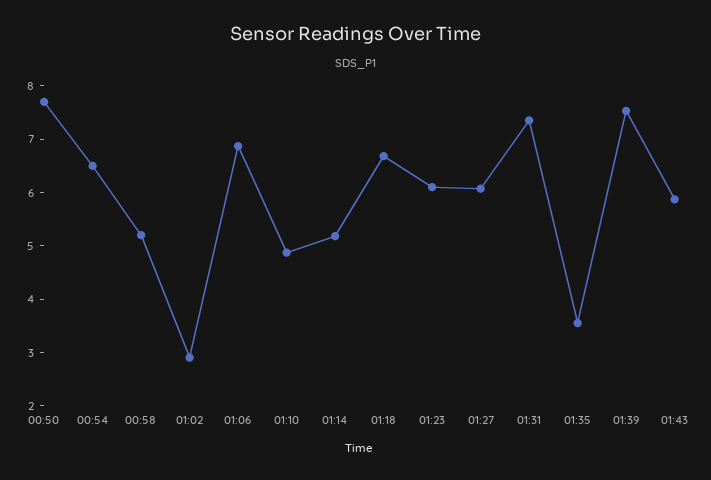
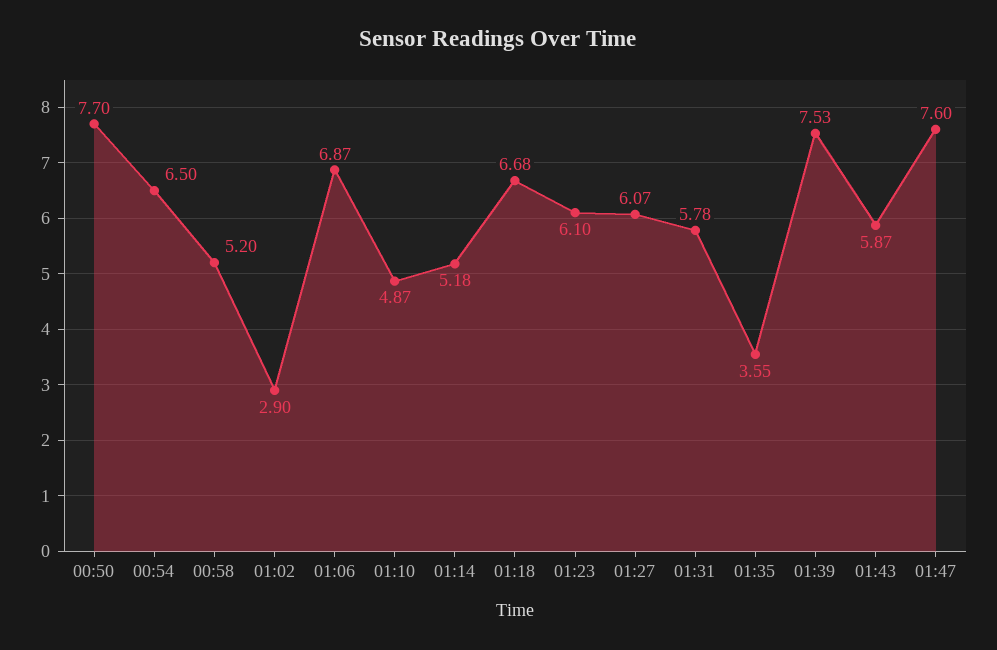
01:31: 7.4 -> 5.78
01:47: none -> 7.6

